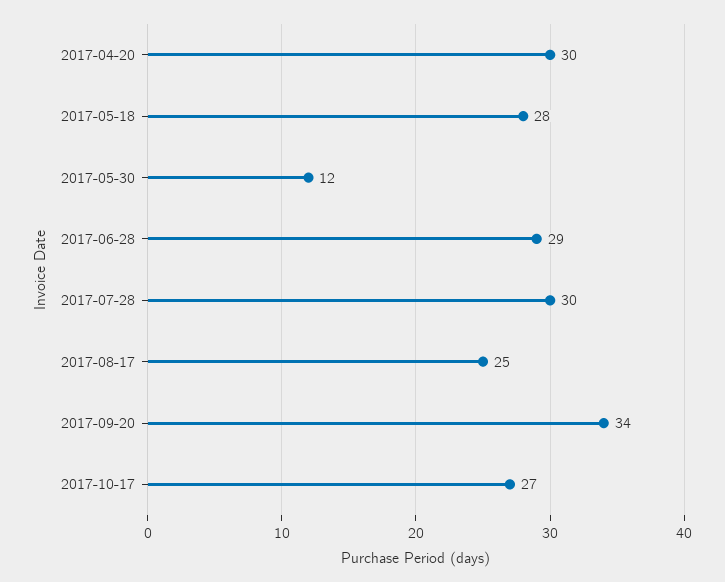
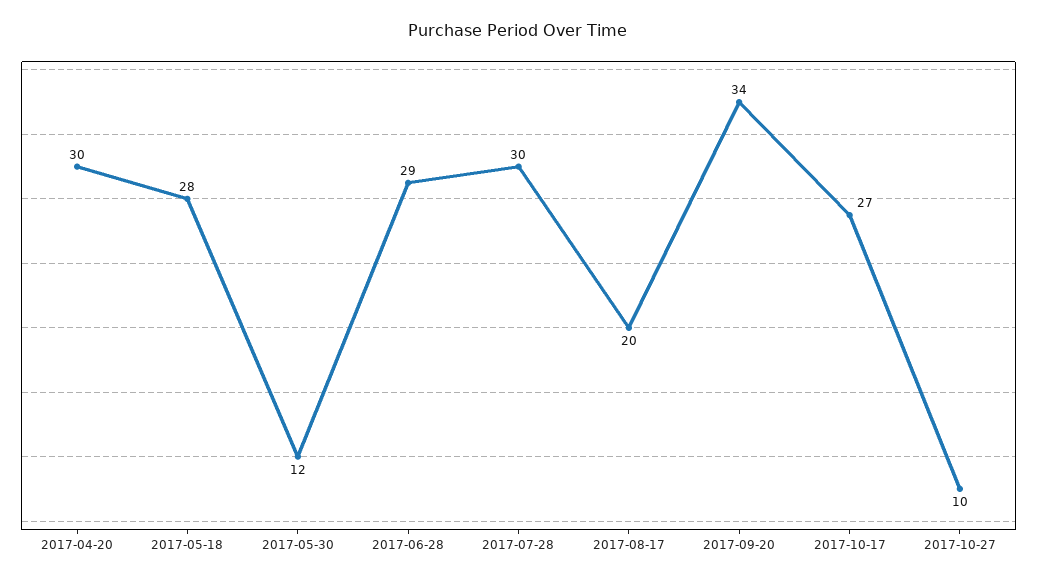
2017-08-17: 25 -> 20
2017-10-27: none -> 10

